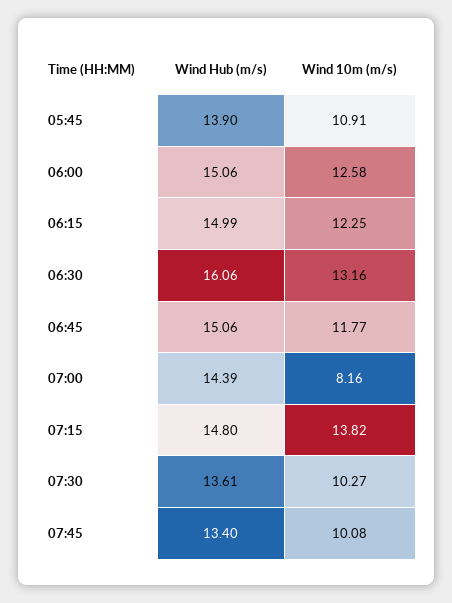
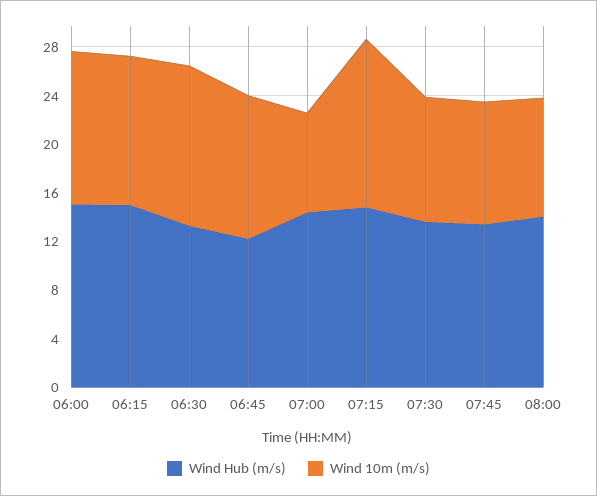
Wind Hub (m/s), 05:45: 13.9 -> none
Wind 10m (m/s), 05:45: 10.91 -> none
Wind Hub (m/s), 06:30: 16.06 -> 13
Wind Hub (m/s), 06:45: 15.06 -> 12
Wind Hub (m/s), 08:00: none -> 14
Wind 10m (m/s), 08:00: none -> 10

